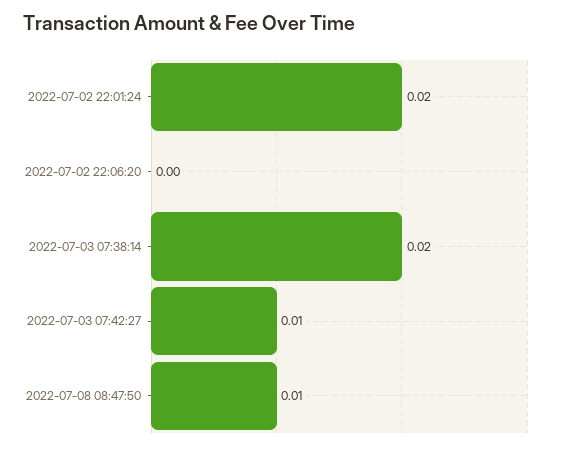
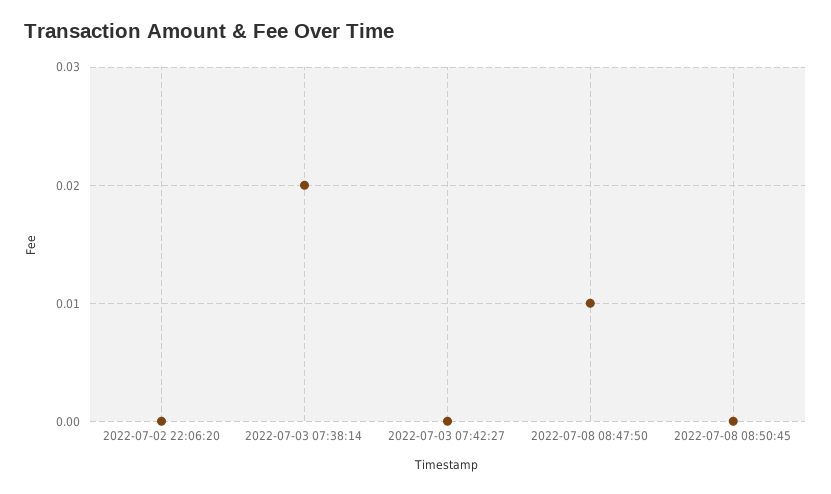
2022-07-02 22:01:24: 0.02 -> none
2022-07-03 07:42:27: 0.01 -> 0
2022-07-08 08:50:45: none -> 0

